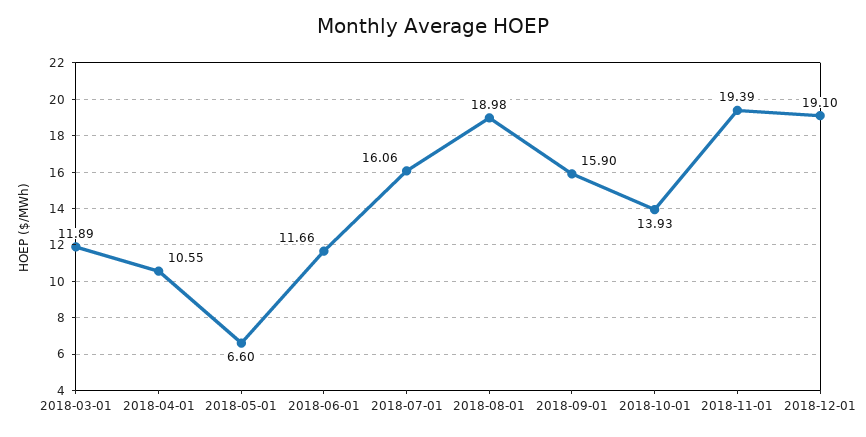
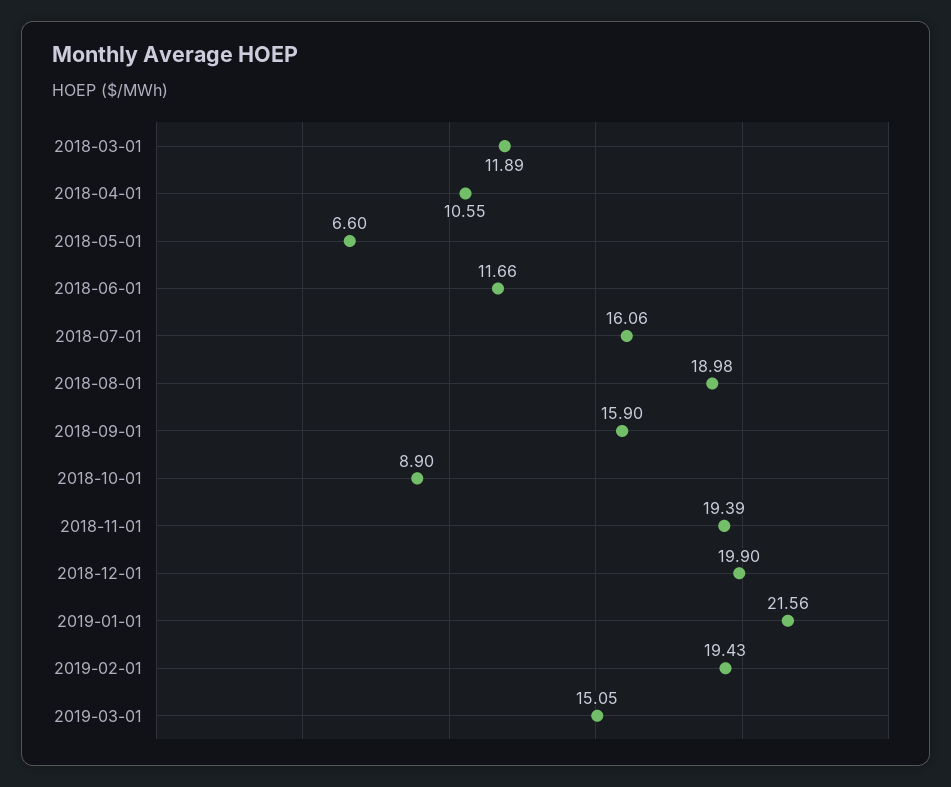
2018-10-01: 13.93 -> 8.9
2018-12-01: 19.1 -> 19.9
2019-01-01: none -> 21.56
2019-02-01: none -> 19.43
2019-03-01: none -> 15.05

